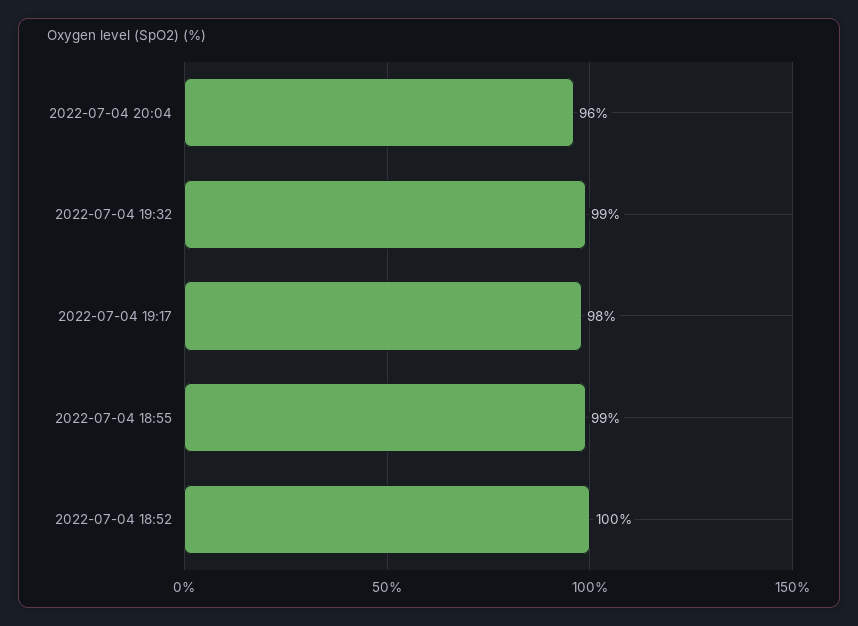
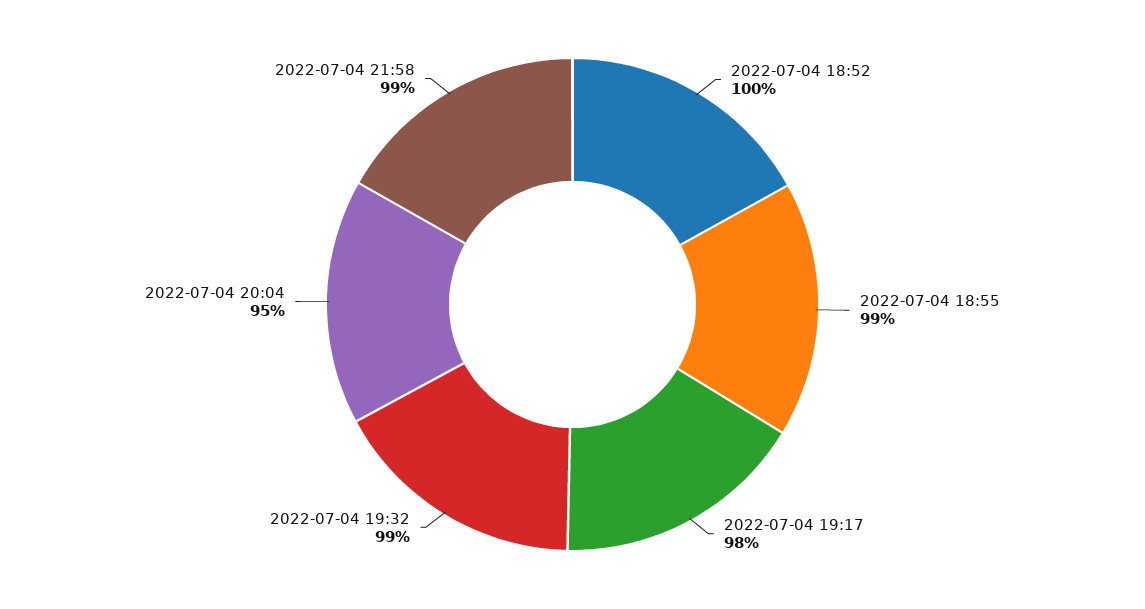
2022-07-04 20:04: 96 -> 95
2022-07-04 21:58: none -> 99

